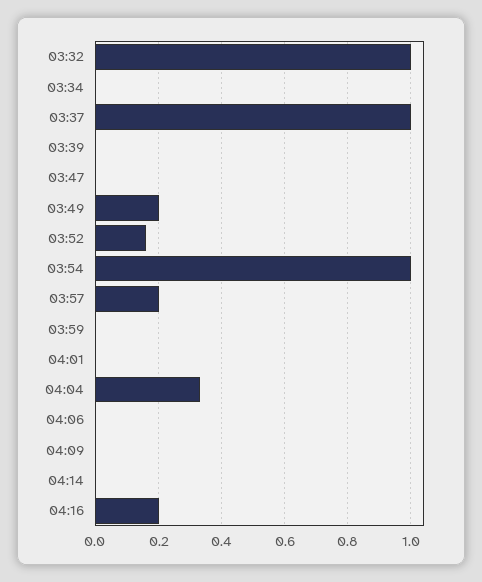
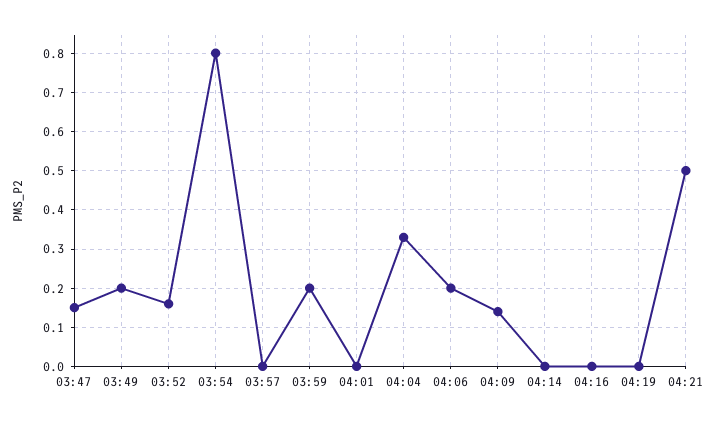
03:32: 1 -> none
03:34: 0 -> none
03:37: 1 -> none
03:39: 0 -> none
03:47: 0 -> 0.15
03:54: 1 -> 0.8
03:57: 0.2 -> 0
03:59: 0 -> 0.2
04:06: 0 -> 0.2
04:09: 0 -> 0.15
04:16: 0.2 -> 0
04:19: none -> 0
04:21: none -> 0.5

